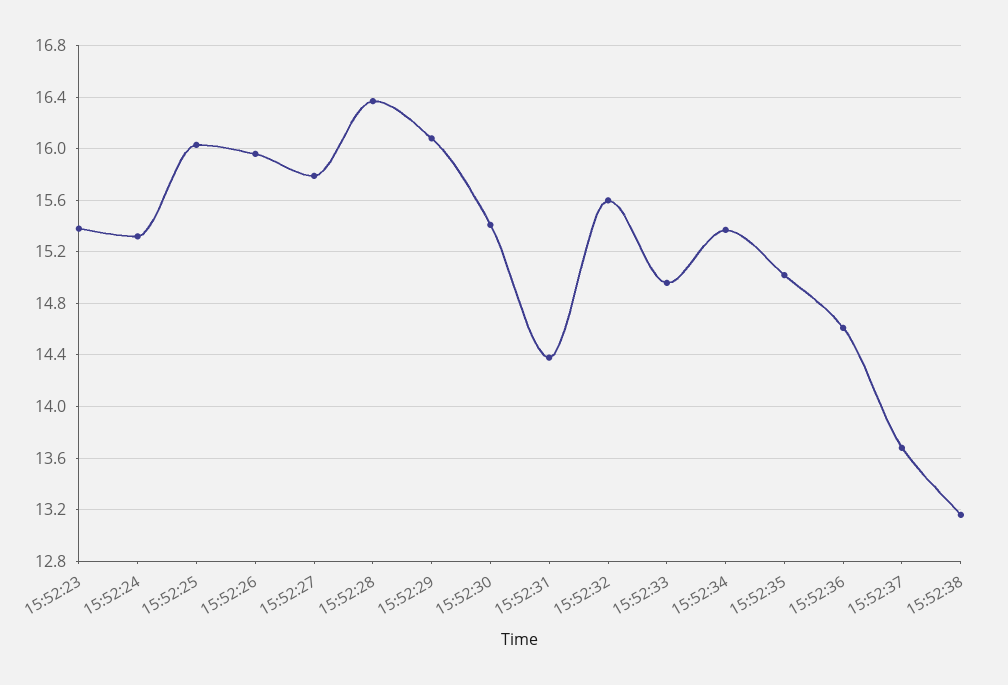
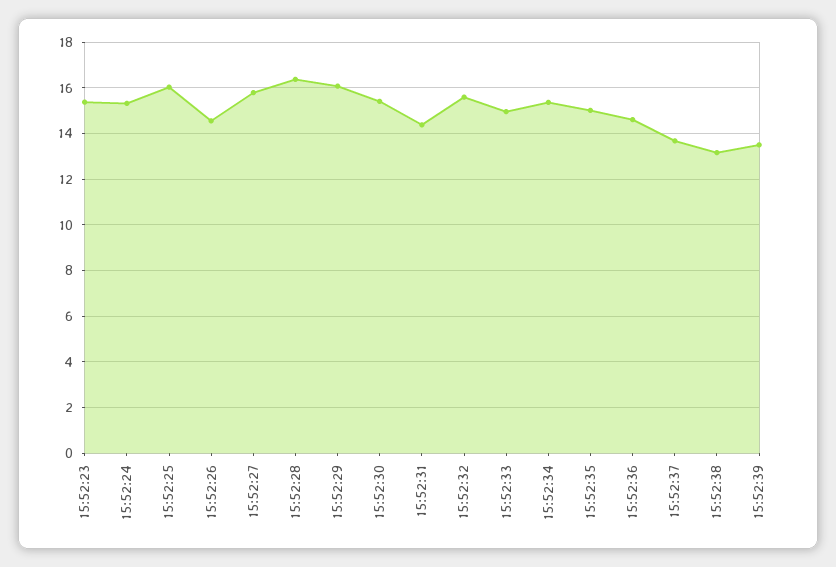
15:52:26: 15.95 -> 14.5
15:52:39: none -> 13.5

